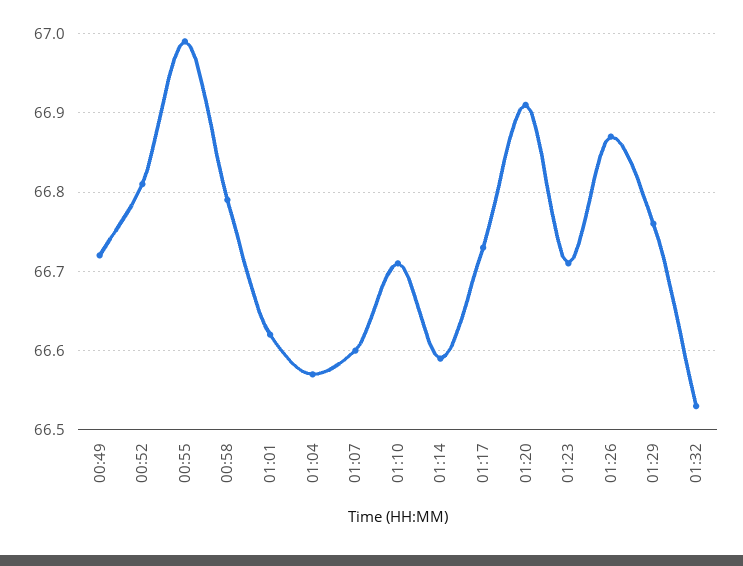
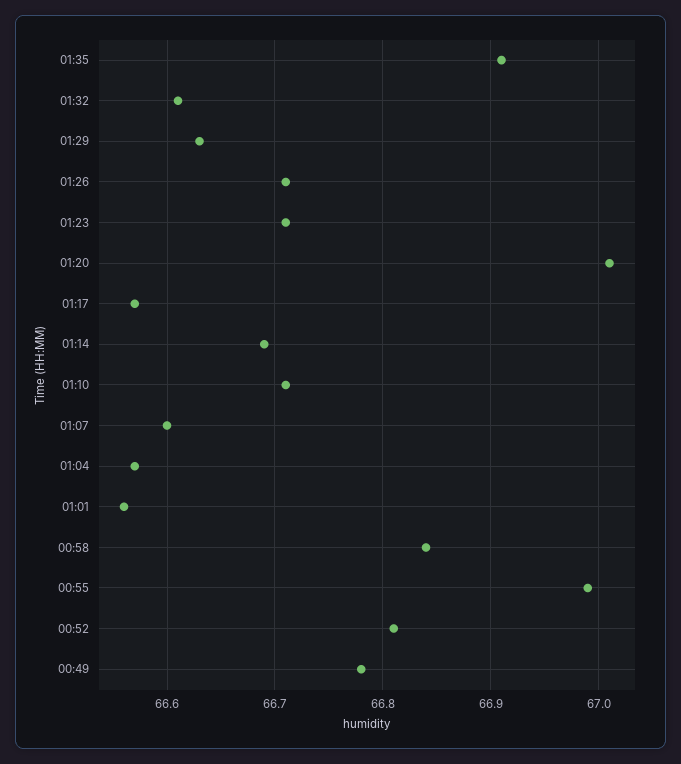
00:49: 66.72 -> 66.78
00:58: 66.79 -> 66.84
01:01: 66.62 -> 66.56
01:14: 66.59 -> 66.69
01:17: 66.73 -> 66.57
01:20: 66.91 -> 67.01
01:26: 66.87 -> 66.71
01:29: 66.76 -> 66.63
01:32: 66.53 -> 66.61
01:35: none -> 66.91

